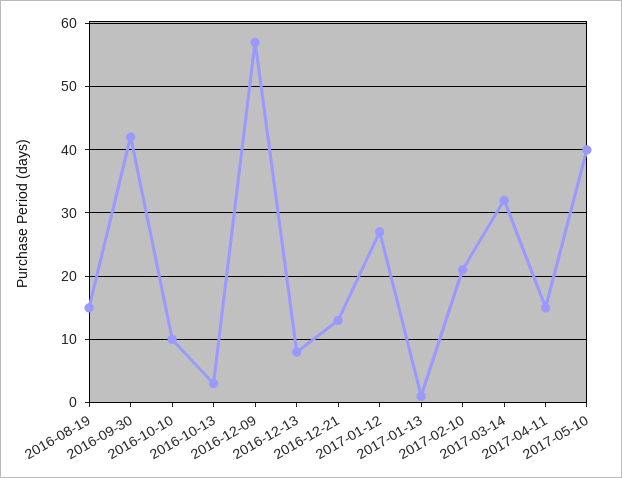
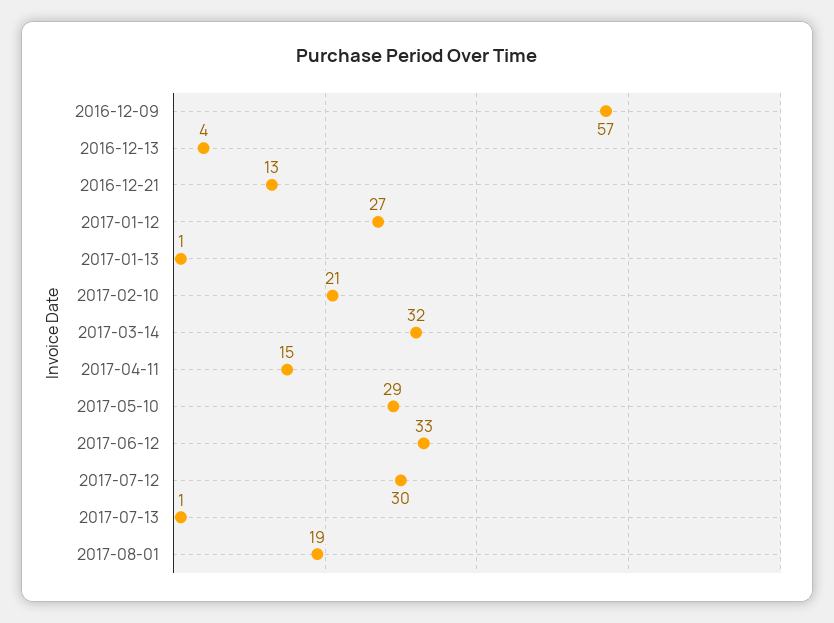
2016-08-19: 15 -> none
2016-09-30: 42 -> none
2016-10-10: 10 -> none
2016-10-13: 3 -> none
2016-12-13: 8 -> 4
2017-05-10: 40 -> 29
2017-06-12: none -> 33
2017-07-12: none -> 30
2017-07-13: none -> 1
2017-08-01: none -> 19

